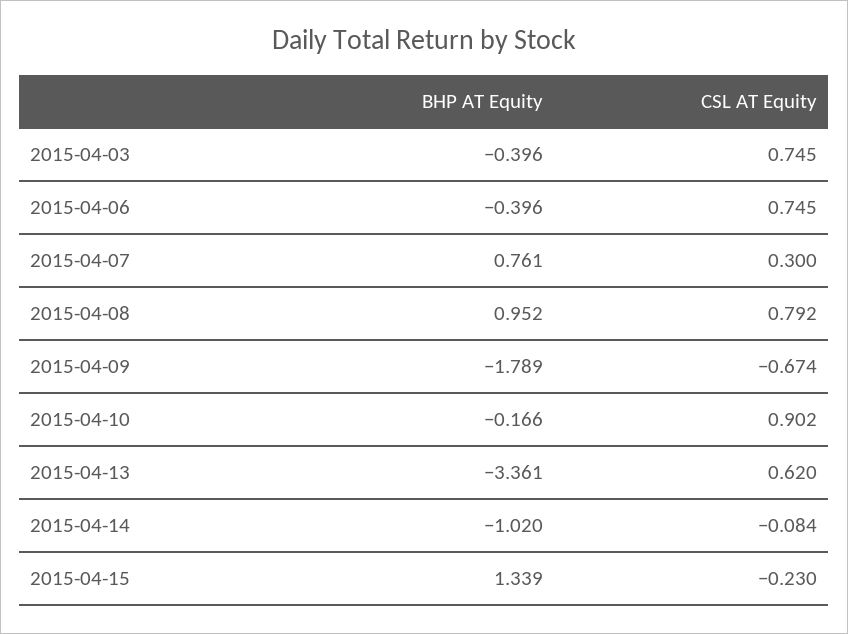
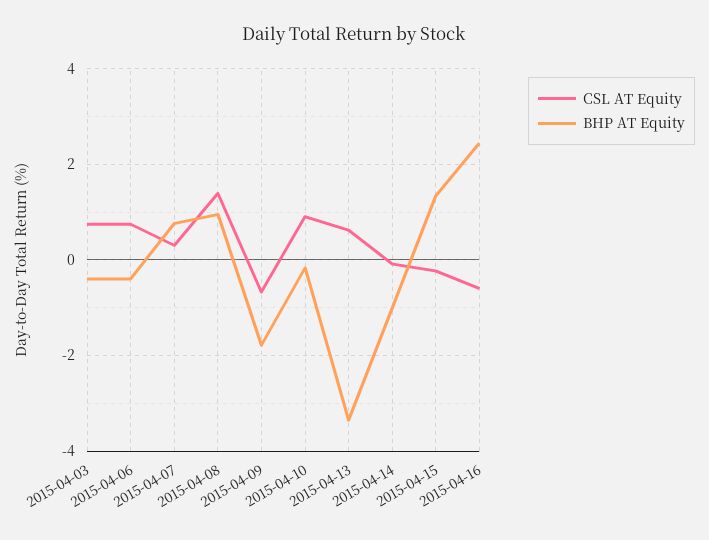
CSL AT Equity, 2015-04-08: 0.792 -> 1.4
CSL AT Equity, 2015-04-16: none -> -0.6
BHP AT Equity, 2015-04-16: none -> 2.4

